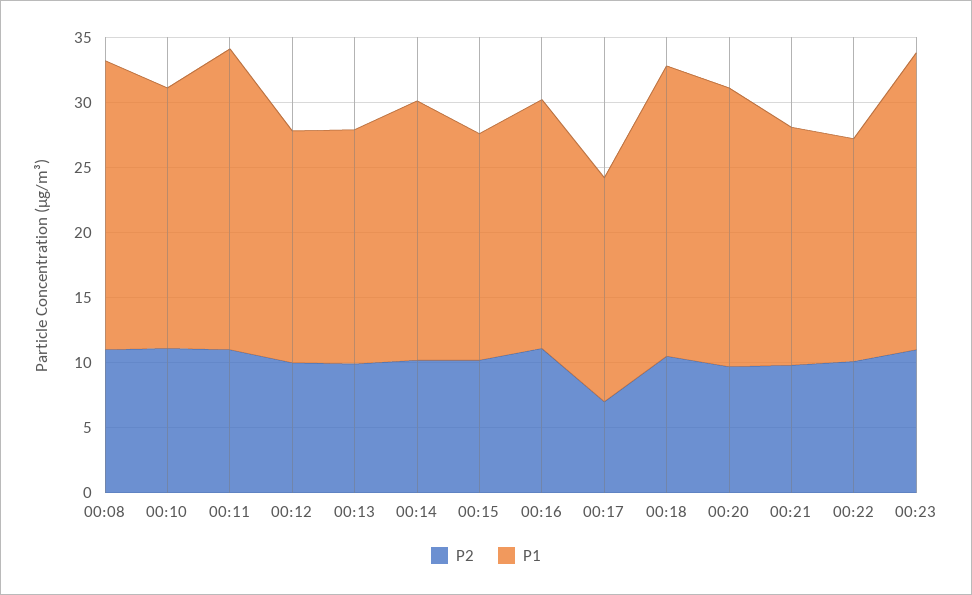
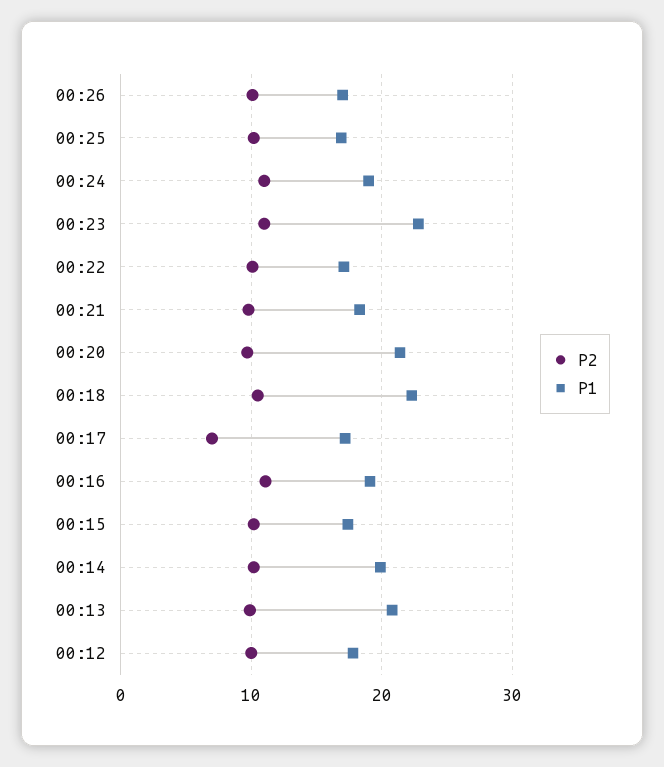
P2, 00:08: 11 -> none
P1, 00:08: 22 -> none
P2, 00:10: 11 -> none
P1, 00:10: 20 -> none
P2, 00:11: 11 -> none
P1, 00:11: 23 -> none
P1, 00:13: 18 -> 21
P2, 00:26: none -> 10
P1, 00:26: none -> 17
P2, 00:25: none -> 10
P1, 00:25: none -> 17
P2, 00:24: none -> 11
P1, 00:24: none -> 19

